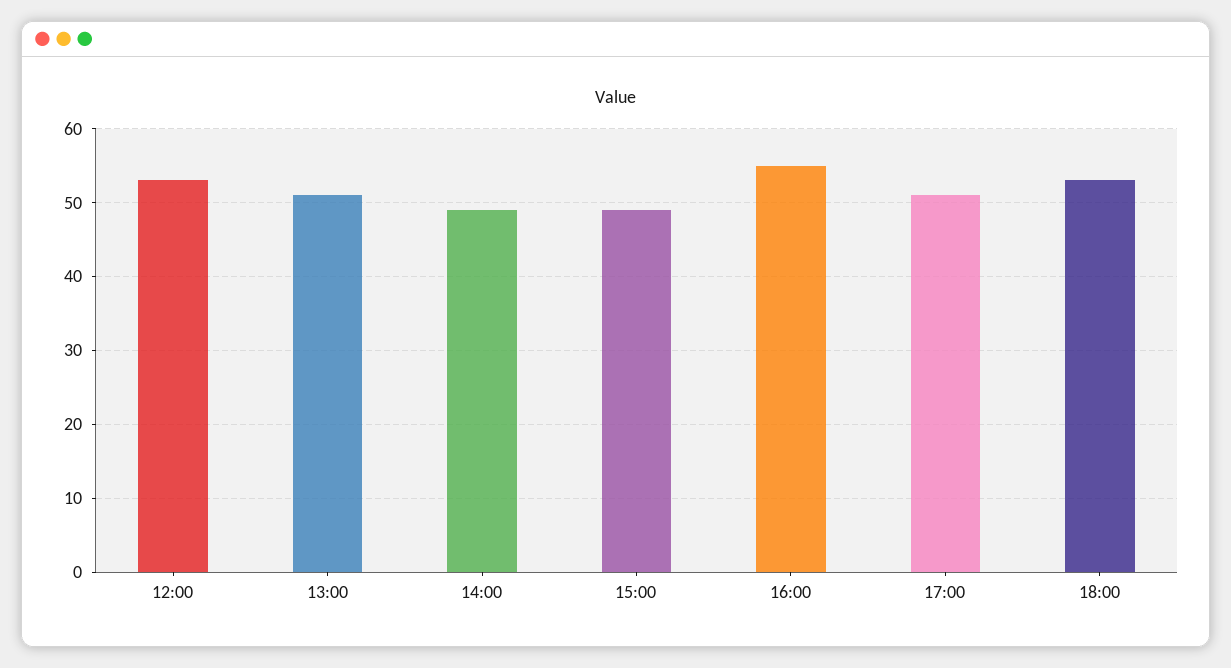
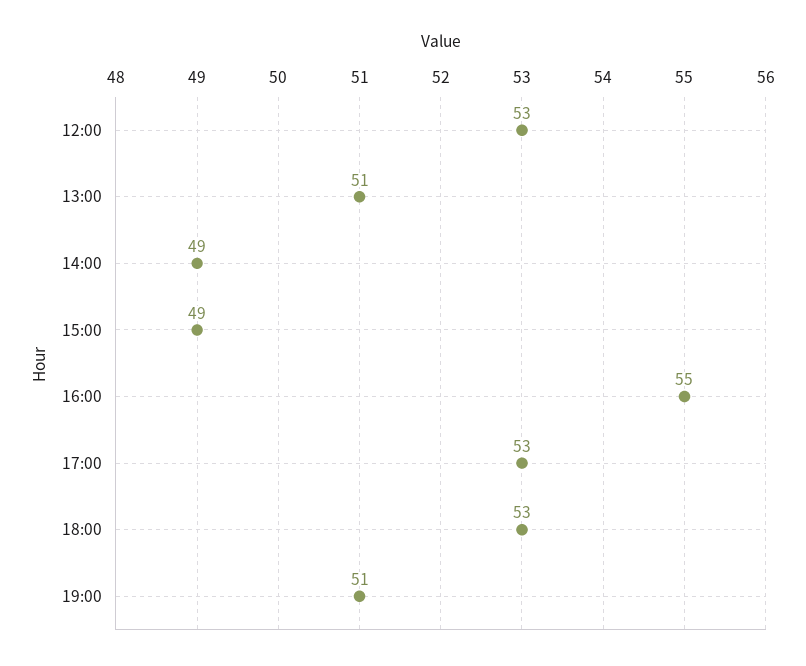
17:00: 51 -> 53
19:00: none -> 51

